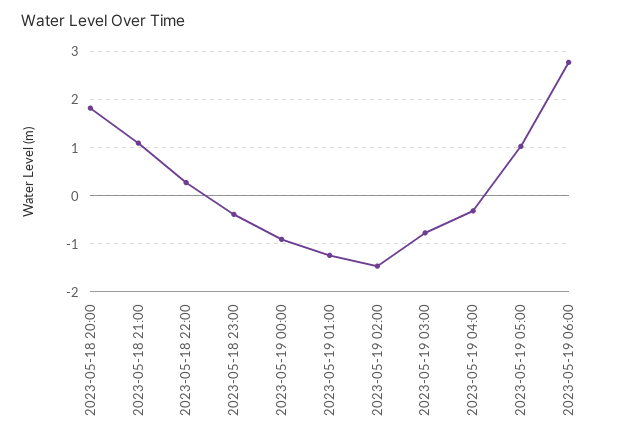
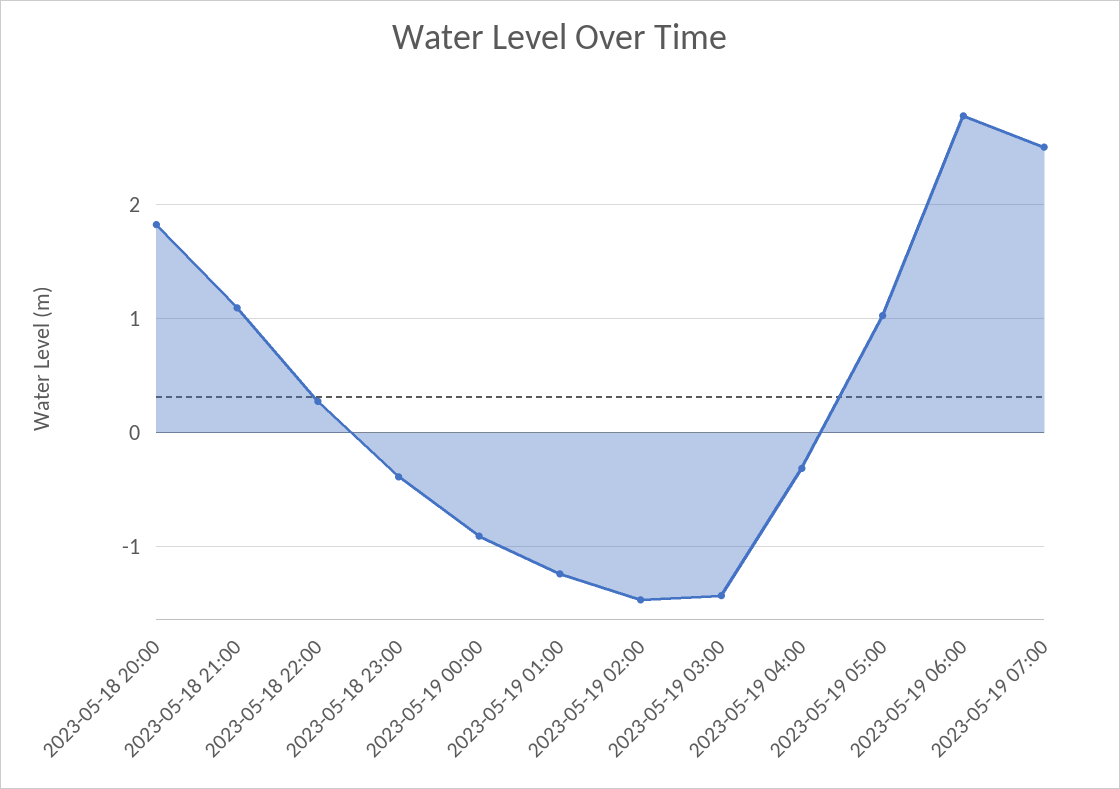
2023-05-19 03:00: -0.8 -> -1.4
2023-05-19 07:00: none -> 2.5

